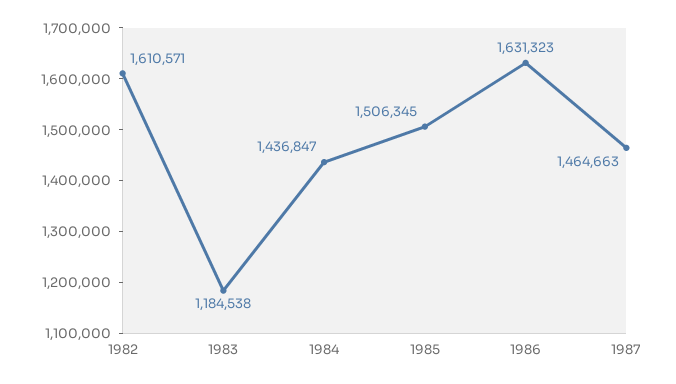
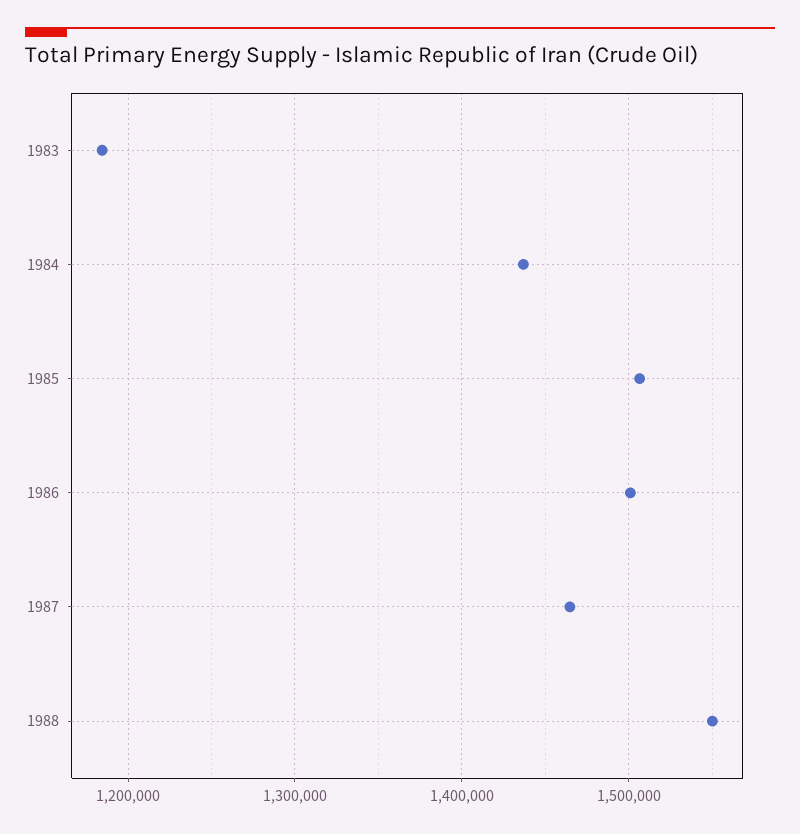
1982: 1610571 -> none
1986: 1631323 -> 1500000
1988: none -> 1550000

